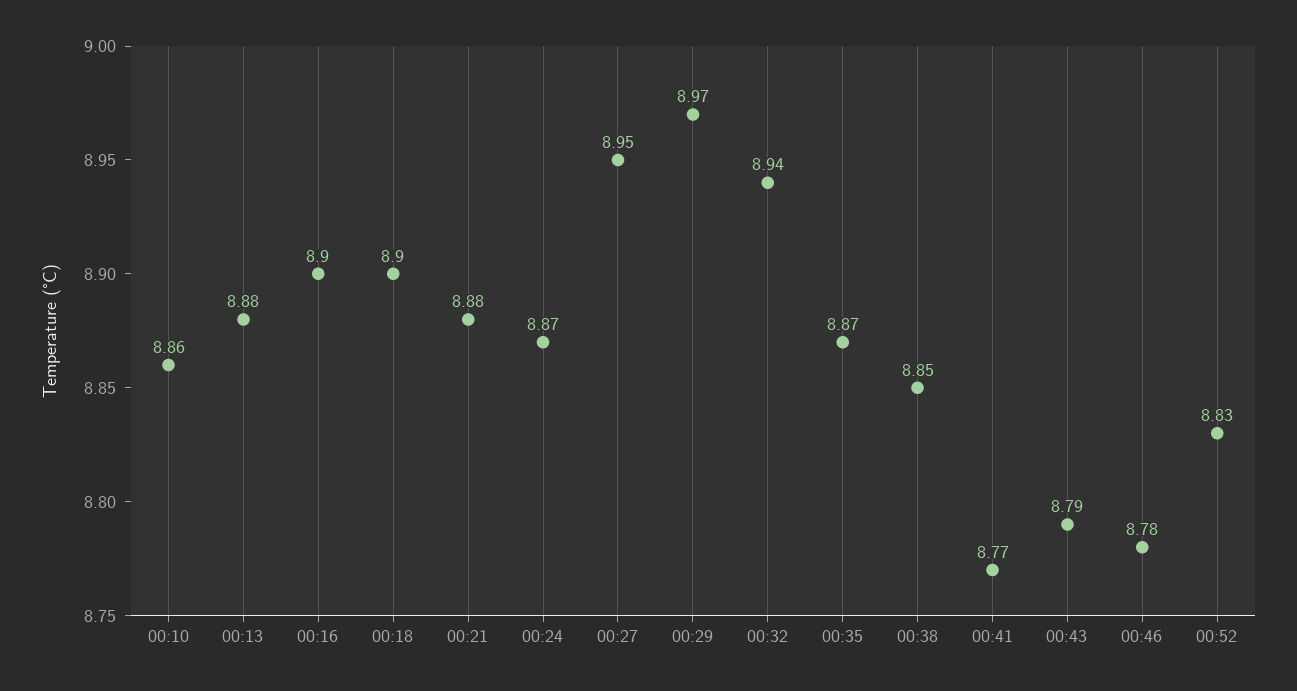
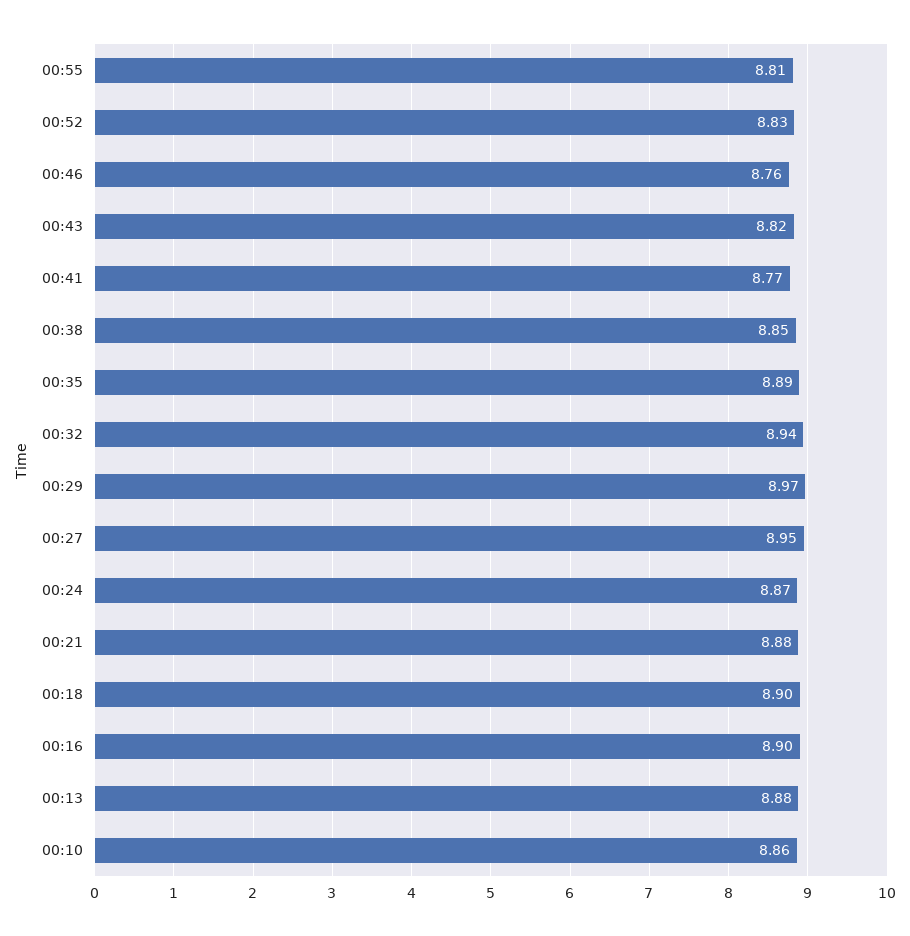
00:35: 8.87 -> 8.89
00:43: 8.79 -> 8.82
00:46: 8.78 -> 8.76
00:55: none -> 8.81

